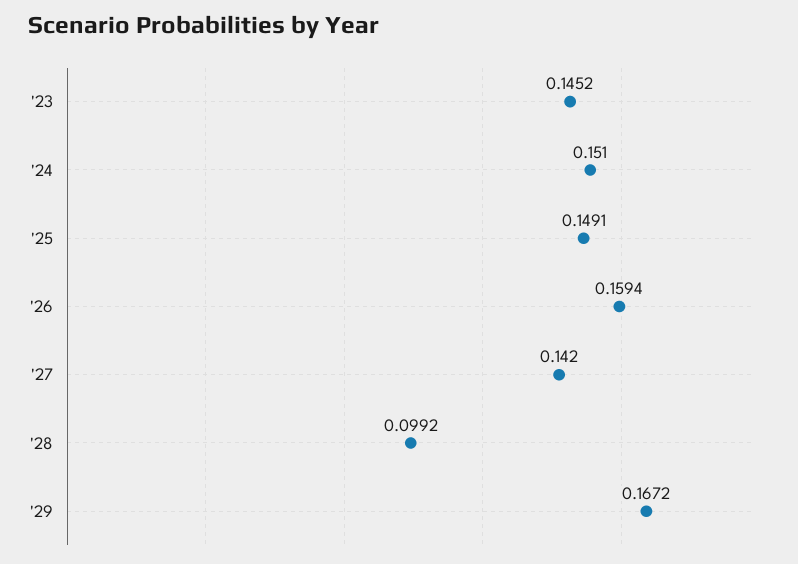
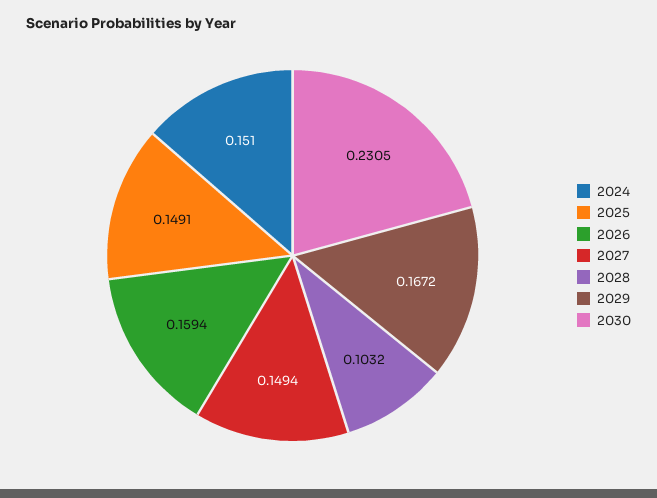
'23: 0.1452 -> none
'27: 0.142 -> 0.1494
'28: 0.0992 -> 0.1032
2030: none -> 0.2305

